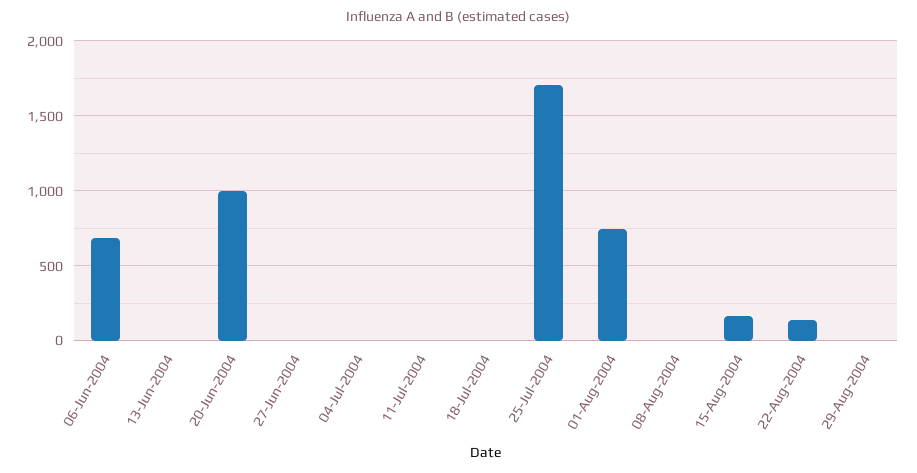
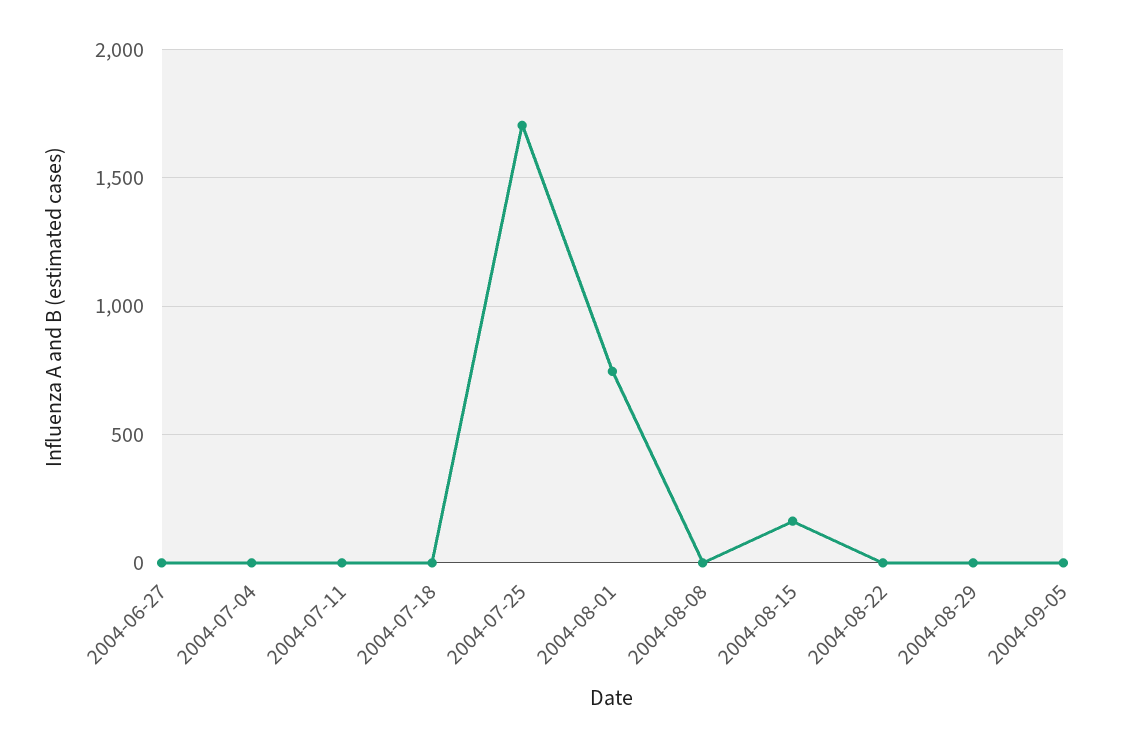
06-Jun-2004: 700 -> none
13-Jun-2004: 0 -> none
20-Jun-2004: 1000 -> none
22-Aug-2004: 150 -> 0
2004-09-05: none -> 0

